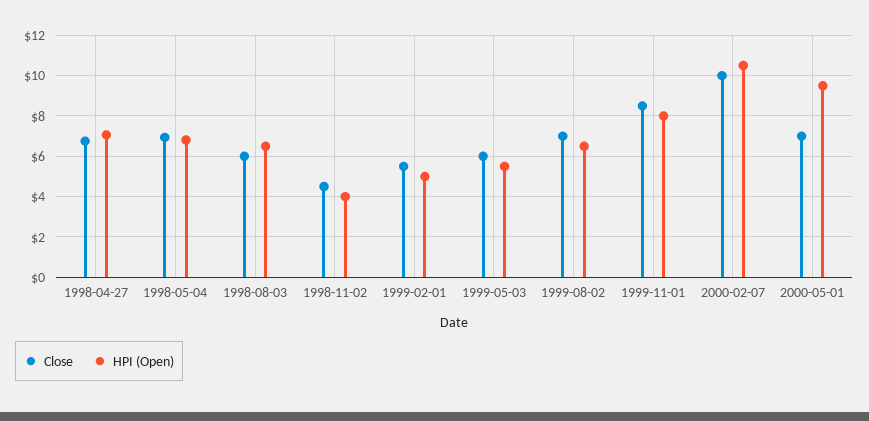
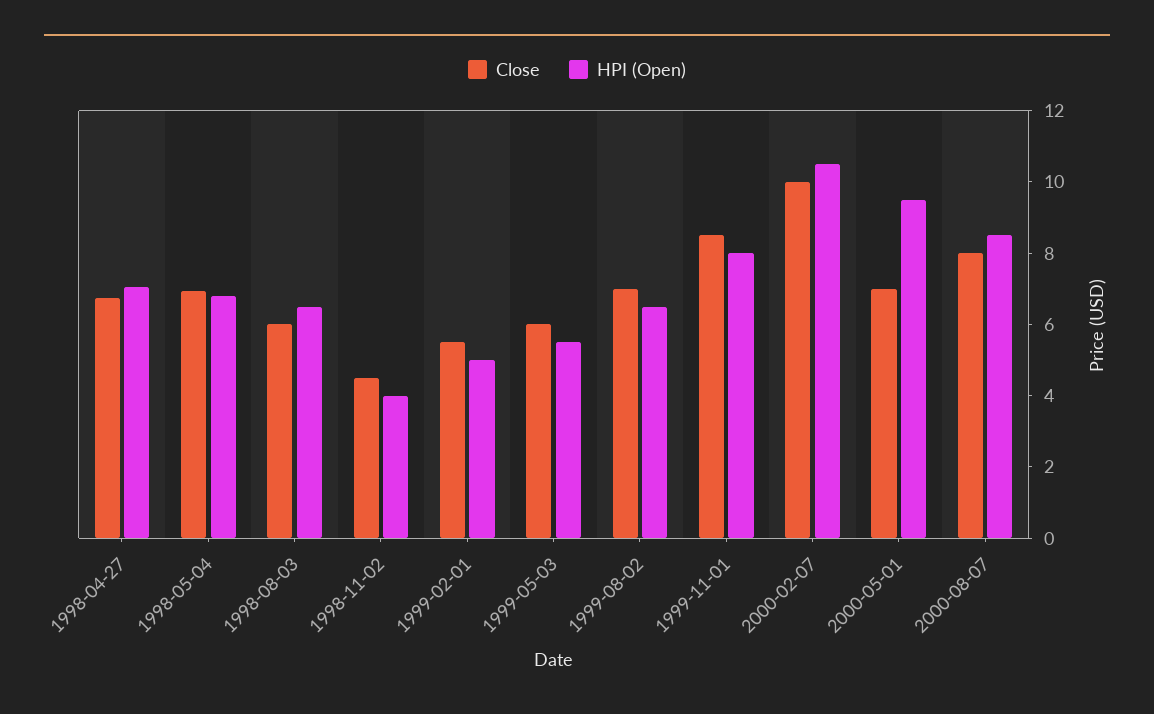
Close, 2000-08-07: none -> 8
HPI (Open), 2000-08-07: none -> 8.5

